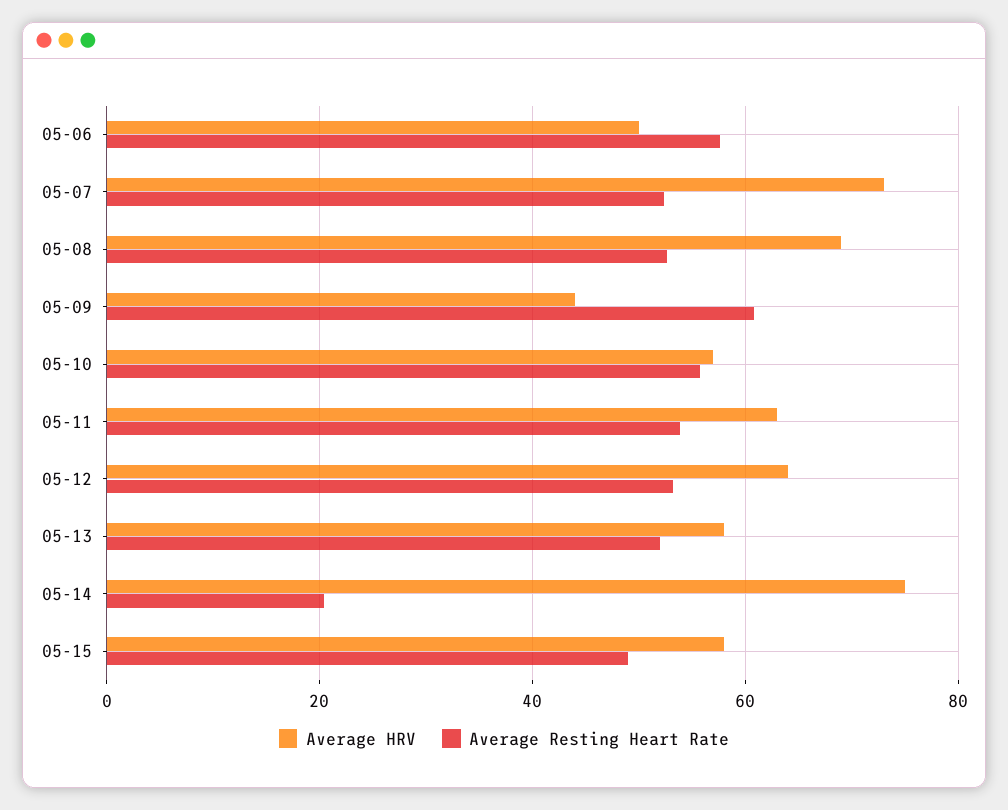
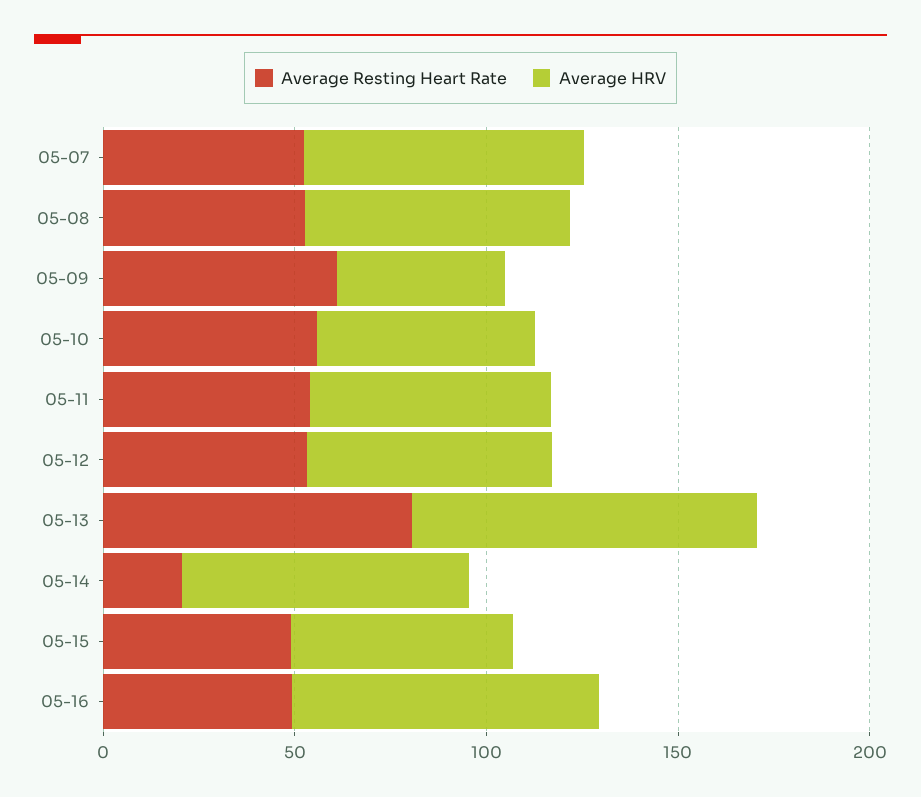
Average HRV, 05-06: 50 -> none
Average Resting Heart Rate, 05-06: 58 -> none
Average HRV, 05-13: 58 -> 90
Average Resting Heart Rate, 05-13: 52 -> 80
Average Resting Heart Rate, 05-16: none -> 50
Average HRV, 05-16: none -> 80

